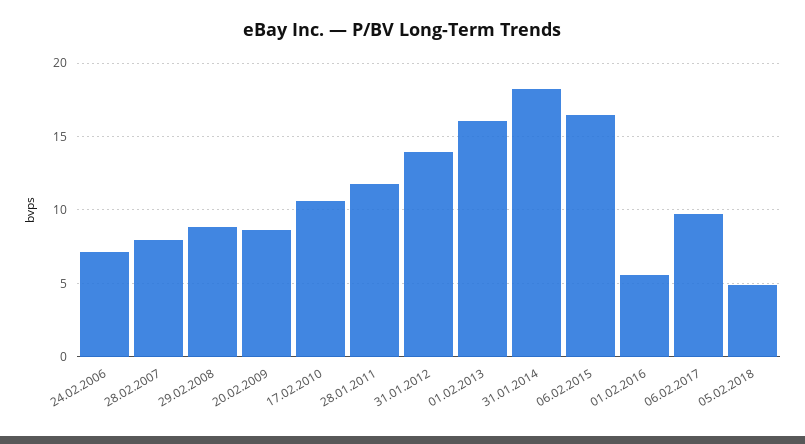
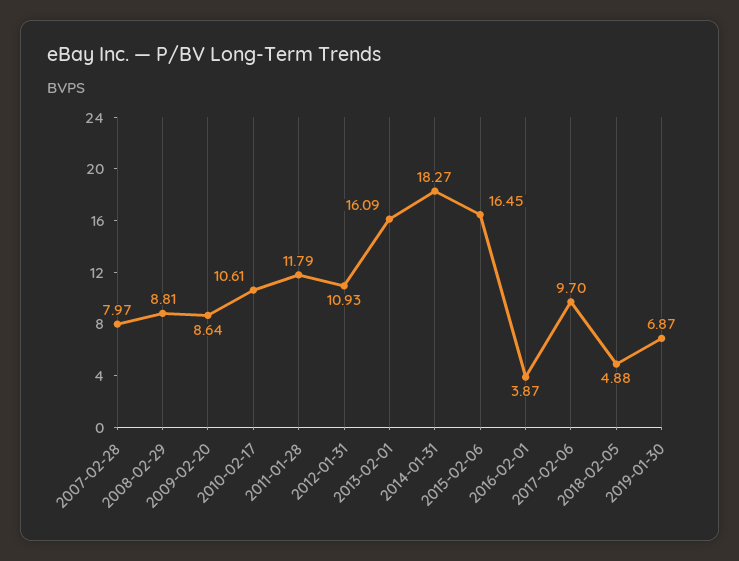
24.02.2006: 7 -> none
31.01.2012: 14 -> 10.93
01.02.2016: 5.5 -> 3.87
2019-01-30: none -> 6.87

